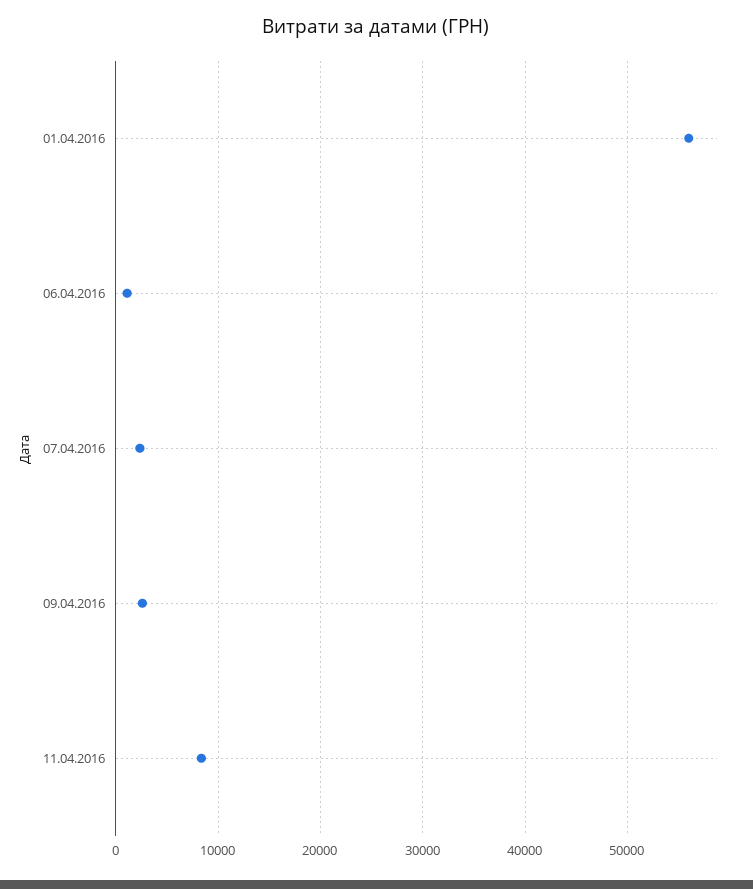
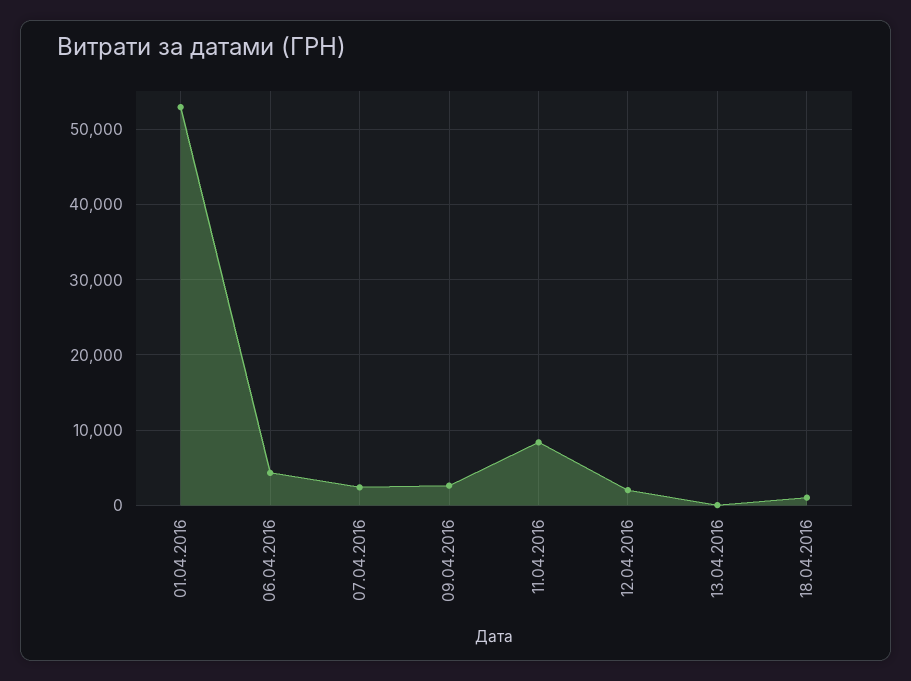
01.04.2016: 56000 -> 53000
06.04.2016: 1000 -> 4000
12.04.2016: none -> 2000
13.04.2016: none -> 0
18.04.2016: none -> 1000

